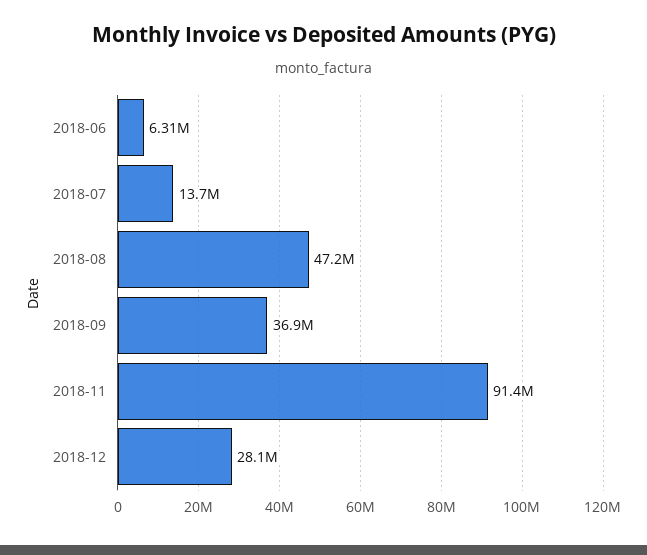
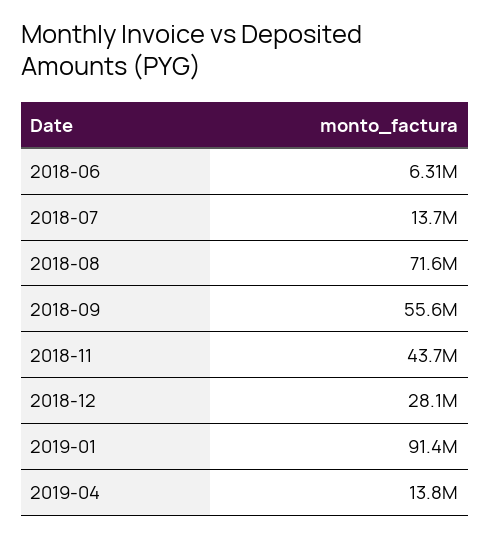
2018-08: 47200000 -> 71600000
2018-09: 36900000 -> 55600000
2018-11: 91400000 -> 43700000
2019-01: none -> 91400000
2019-04: none -> 13800000

